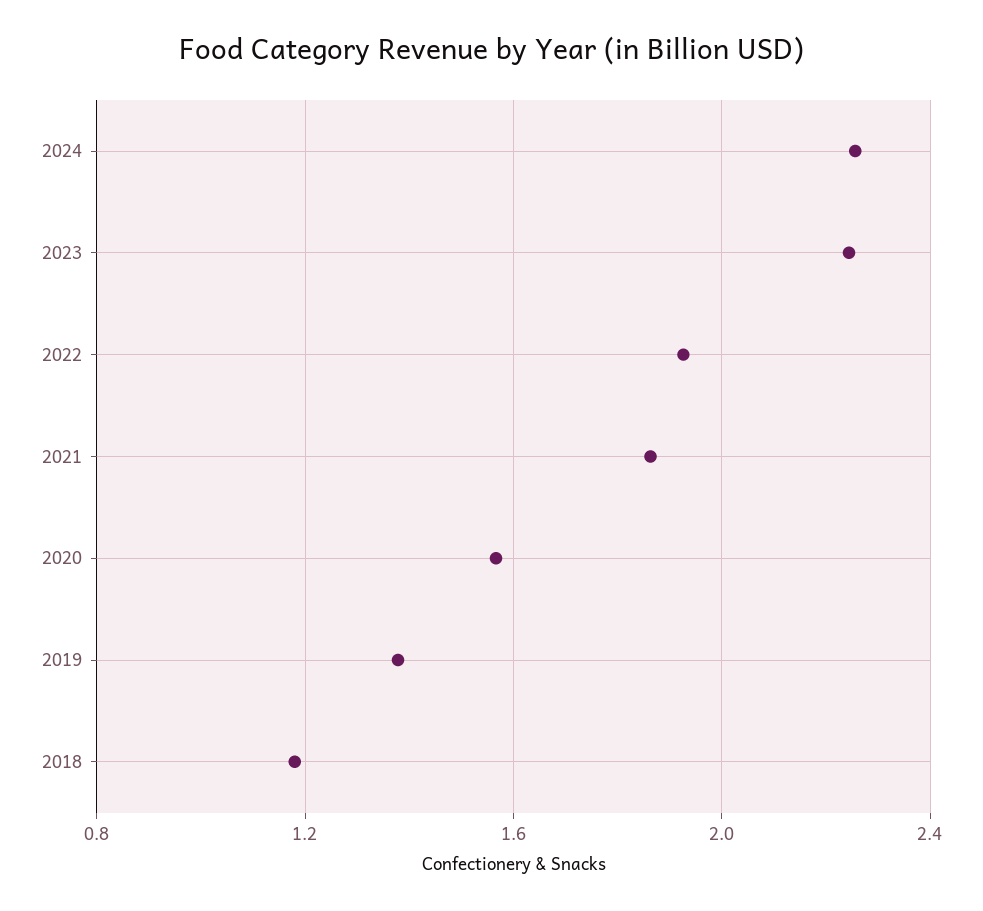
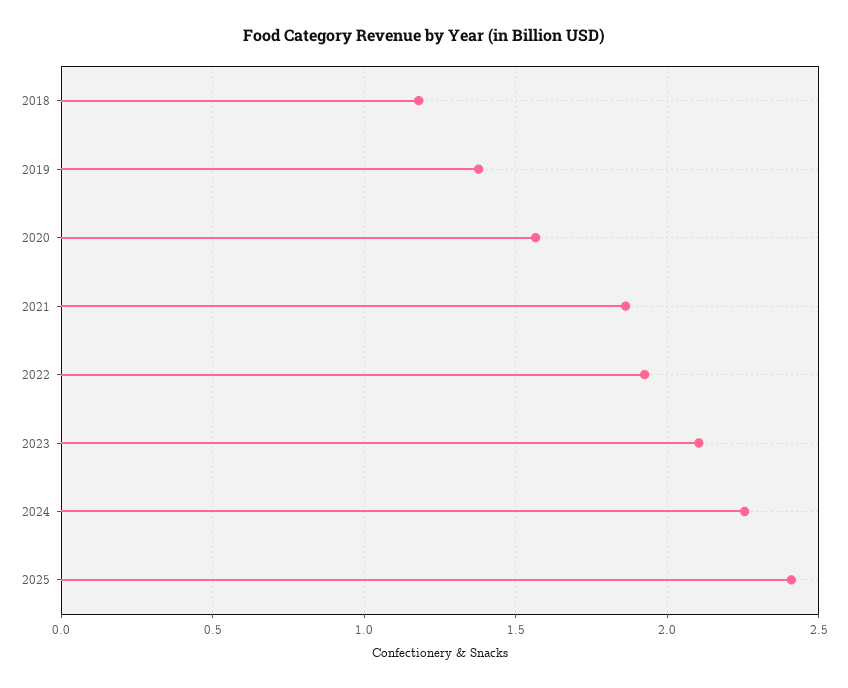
2023: 2.25 -> 2.1
2025: none -> 2.4

